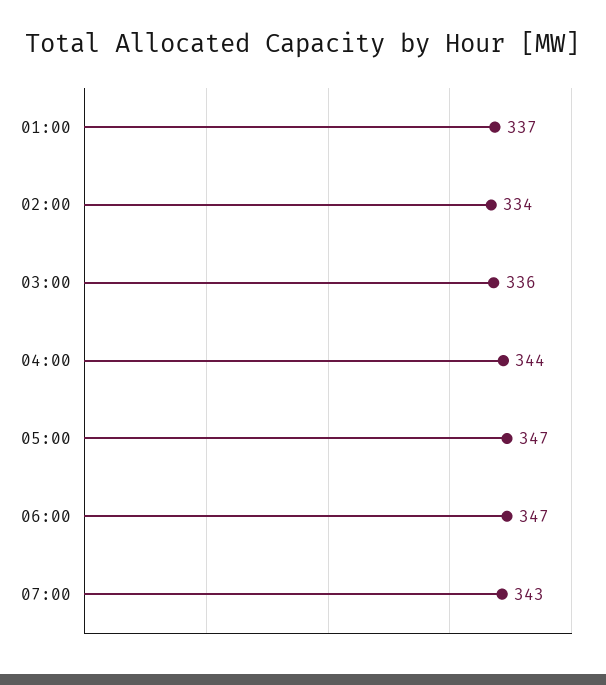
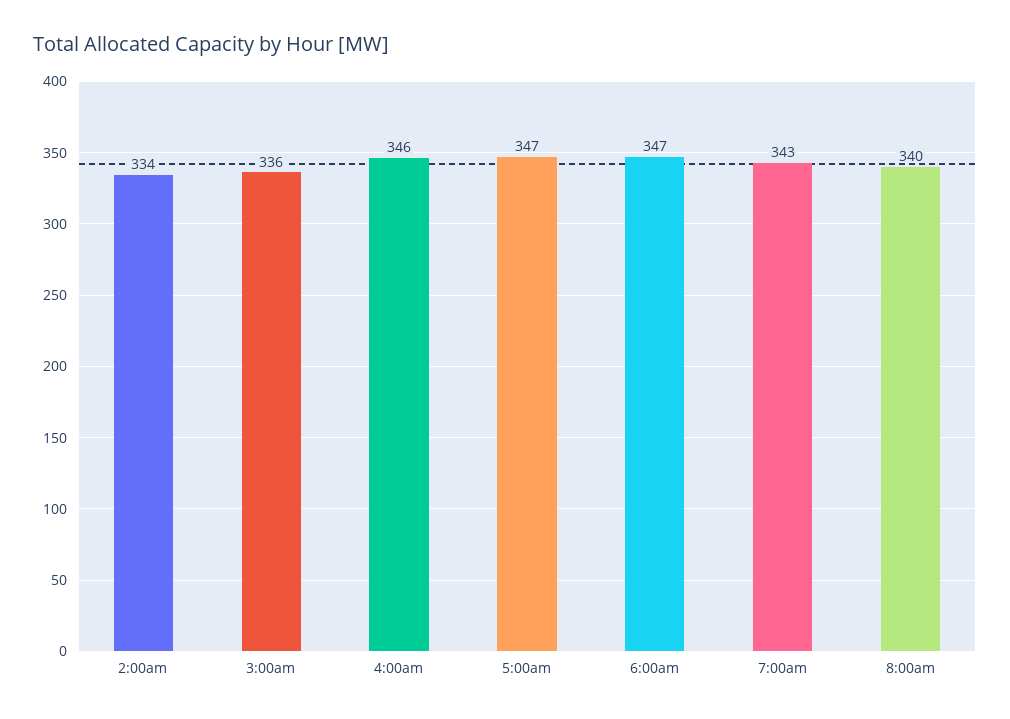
01:00: 337 -> none
04:00: 344 -> 346
8:00am: none -> 340

